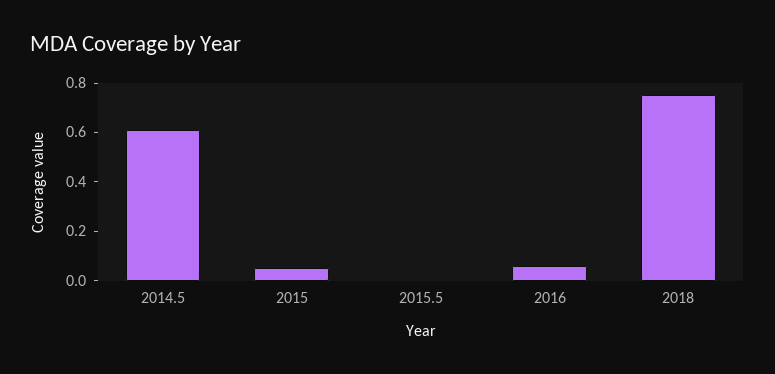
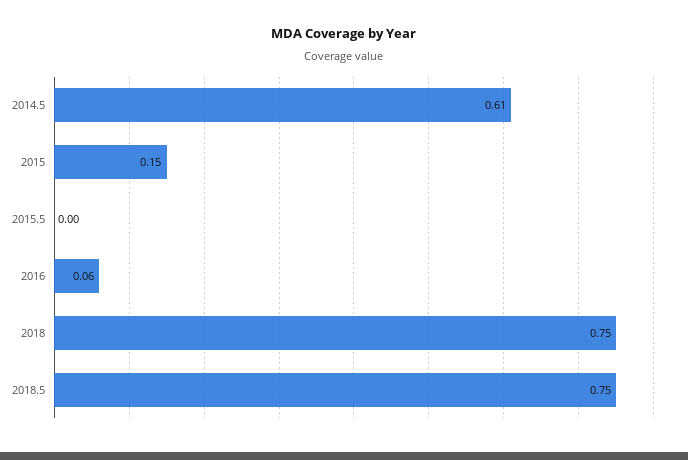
2015: 0.05 -> 0.15
2018.5: none -> 0.75

